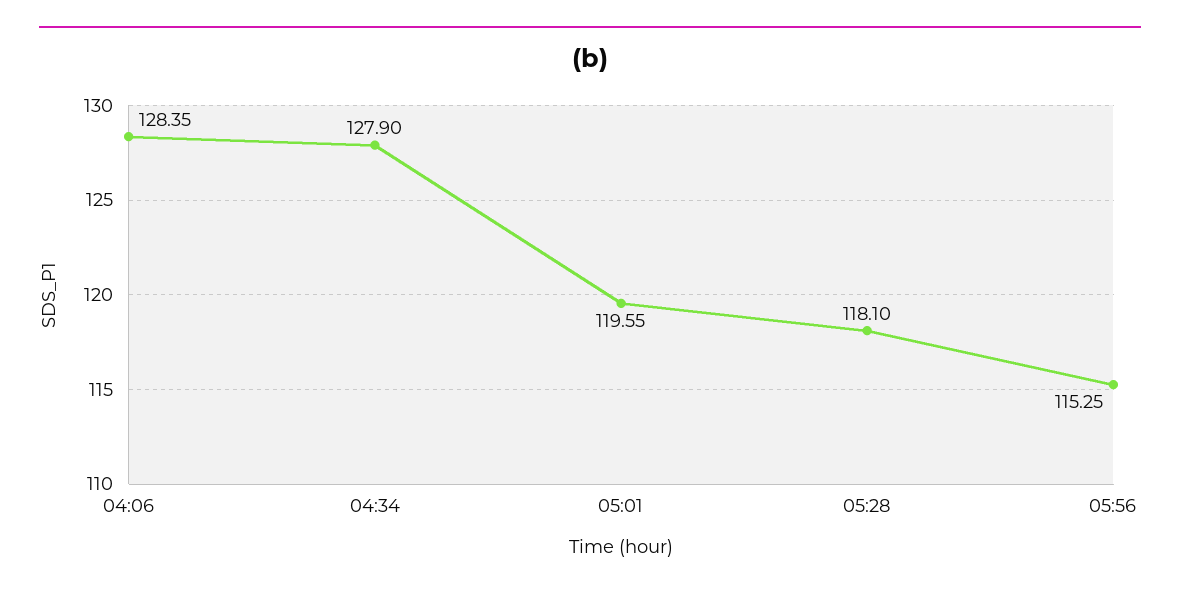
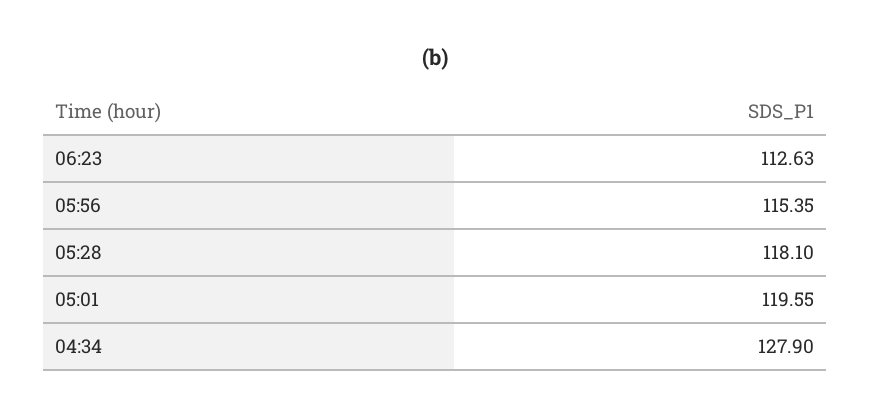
04:06: 128.35 -> none
05:56: 115.25 -> 115.35
06:23: none -> 112.63

